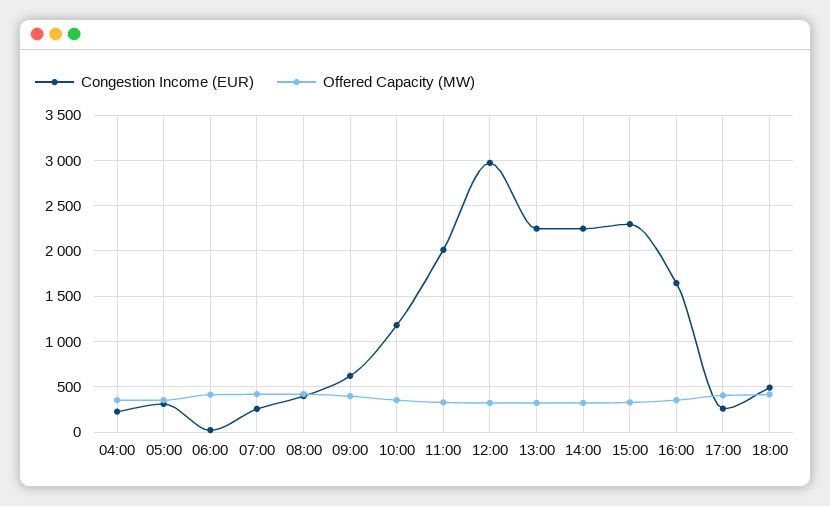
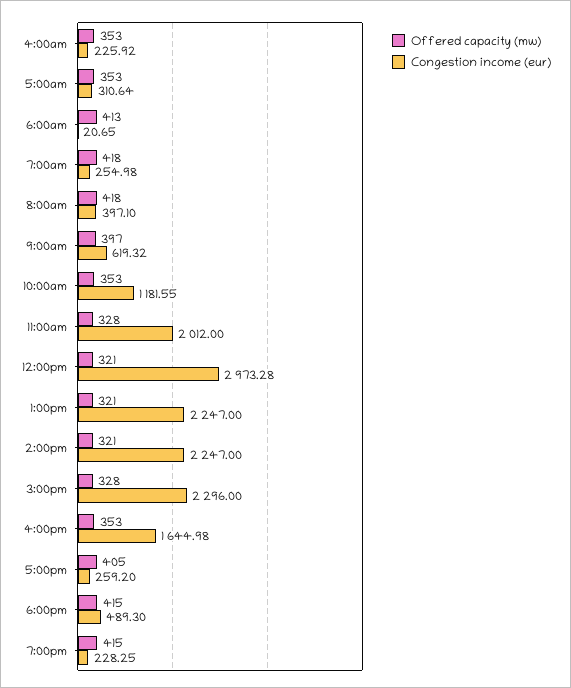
Offered Capacity (MW), 7:00pm: none -> 415
Congestion Income (EUR), 7:00pm: none -> 228.25

